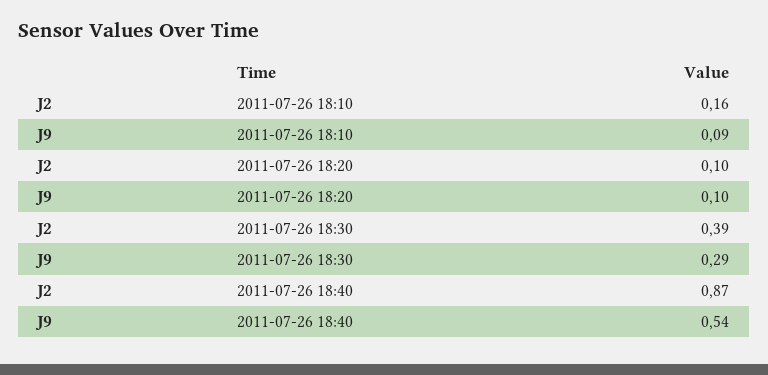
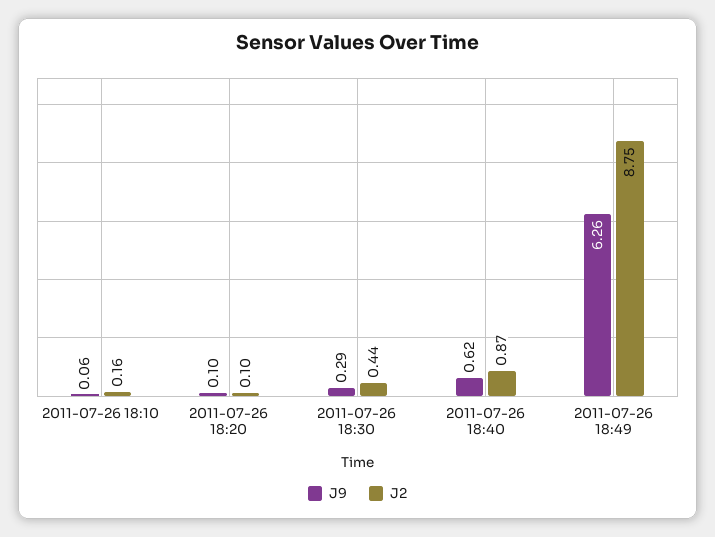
J9, 2011-07-26 18:10: 0.09 -> 0.06
J2, 2011-07-26 18:30: 0.39 -> 0.44
J9, 2011-07-26 18:40: 0.54 -> 0.62
J9, 2011-07-26 18:49: none -> 6.26
J2, 2011-07-26 18:49: none -> 8.75

